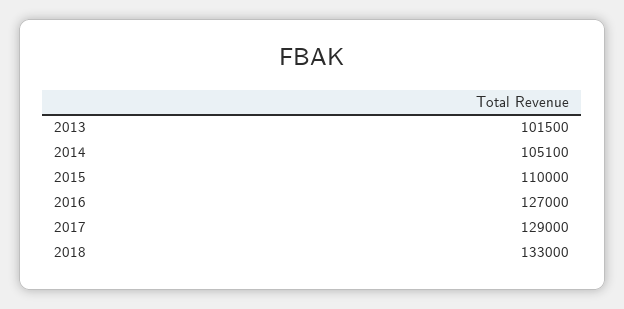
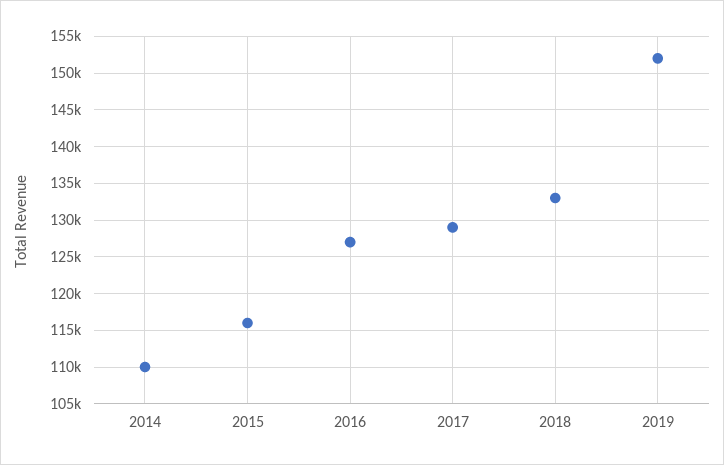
2013: 101500 -> none
2014: 105100 -> 110000
2015: 110000 -> 116000
2019: none -> 152000

